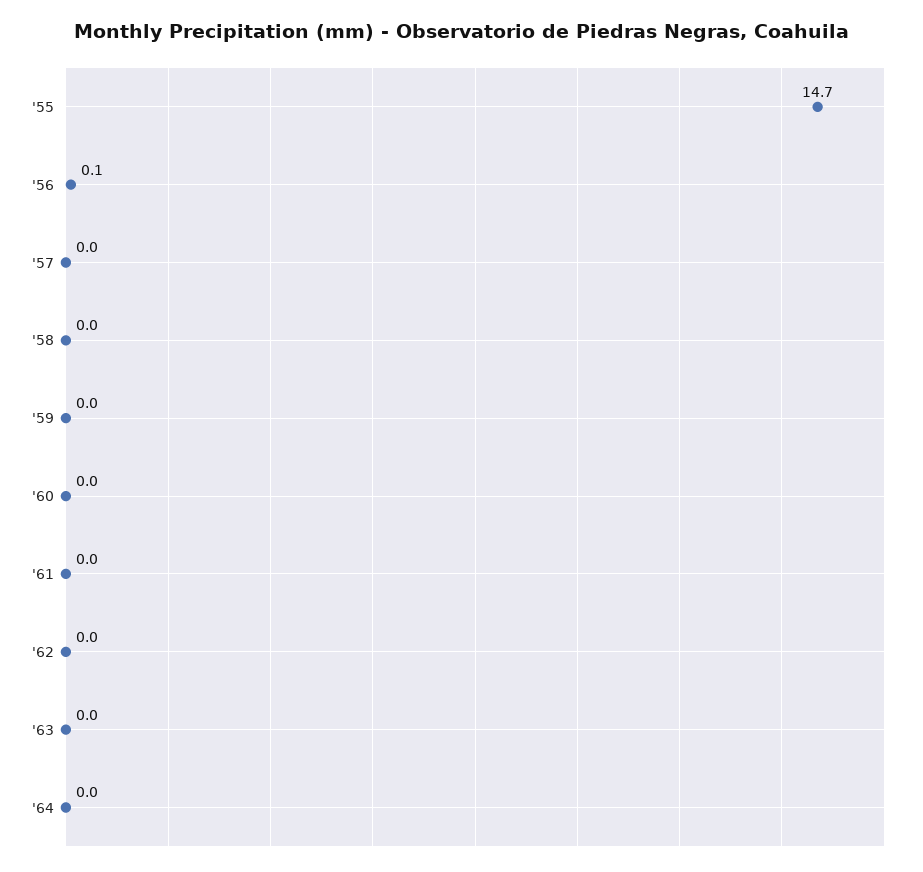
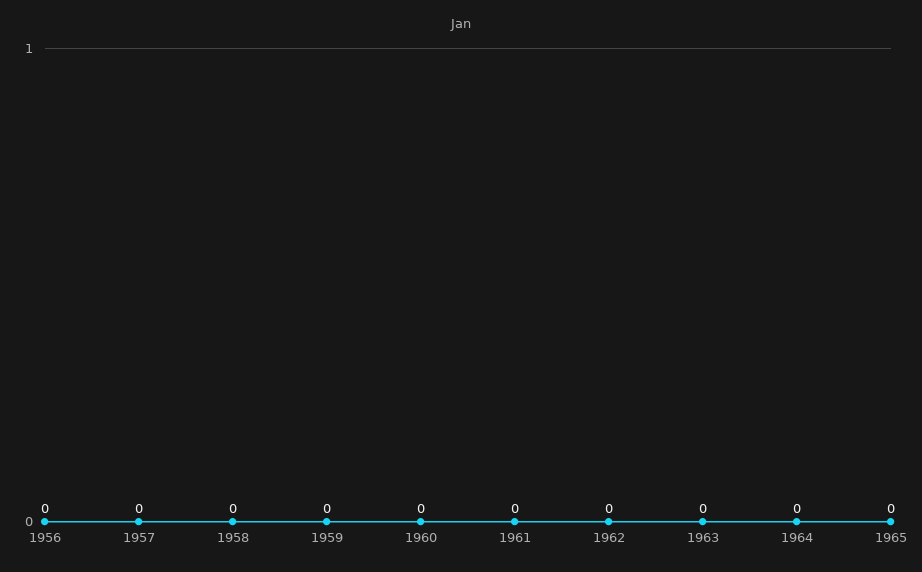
'55: 14.7 -> none
'56: 0.1 -> 0
1965: none -> 0

